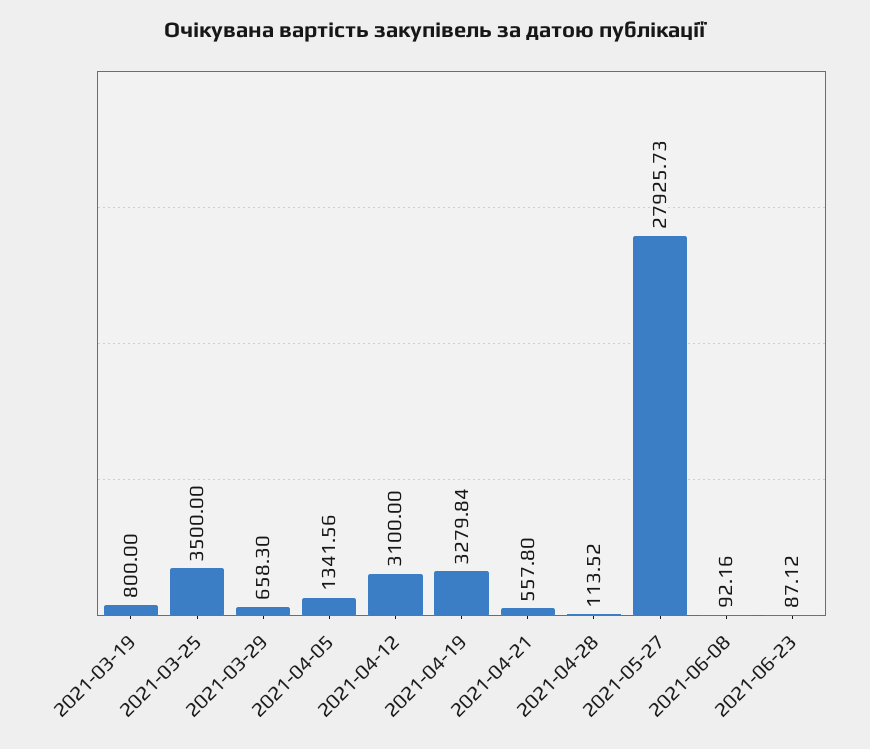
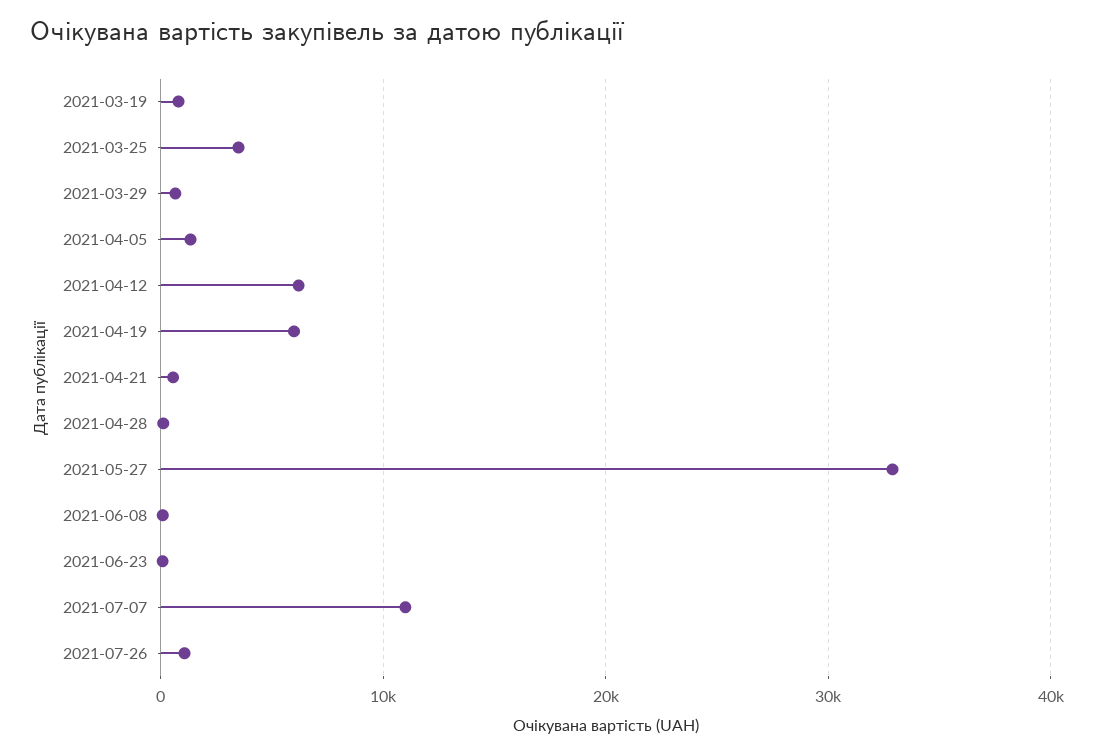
2021-04-12: 3100 -> 6000
2021-04-19: 3279.84 -> 6000
2021-05-27: 27925.73 -> 33000
2021-07-07: none -> 11000
2021-07-26: none -> 1000

